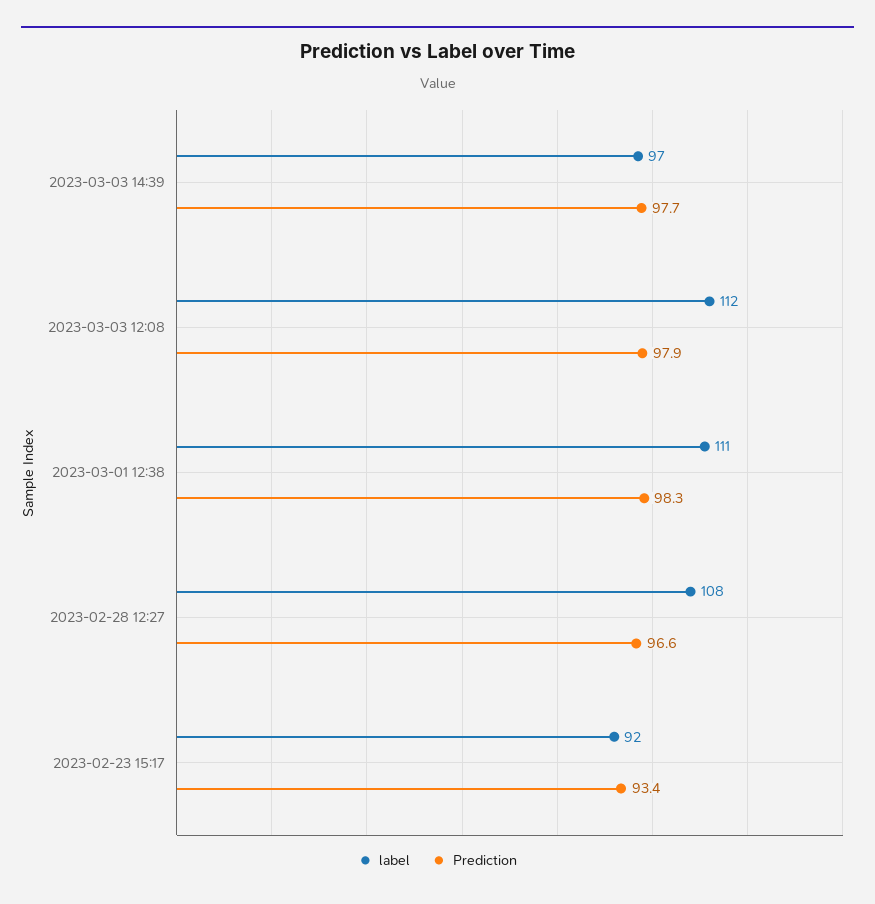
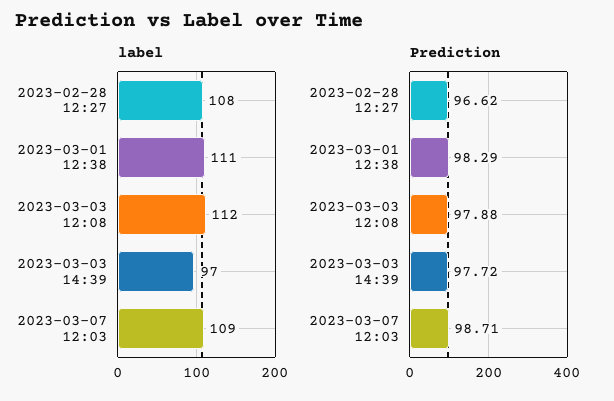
label, 2023-02-23 15:17: 92 -> none
Prediction, 2023-02-23 15:17: 93.4 -> none
label, 2023-03-07 12:03: none -> 109
Prediction, 2023-03-07 12:03: none -> 98.71

